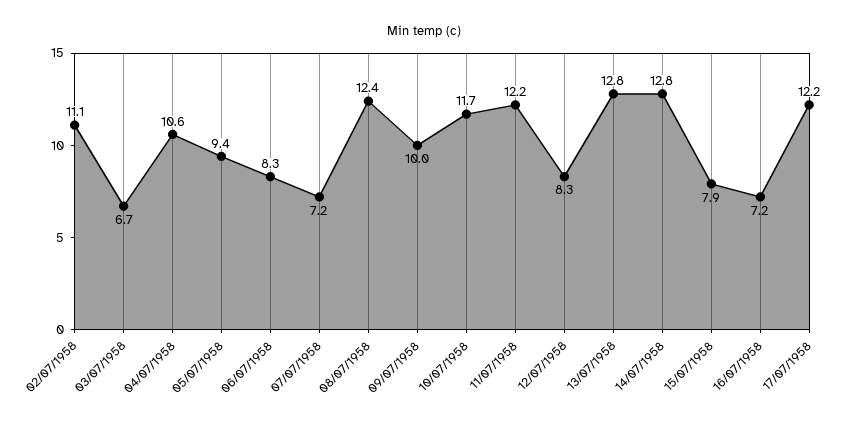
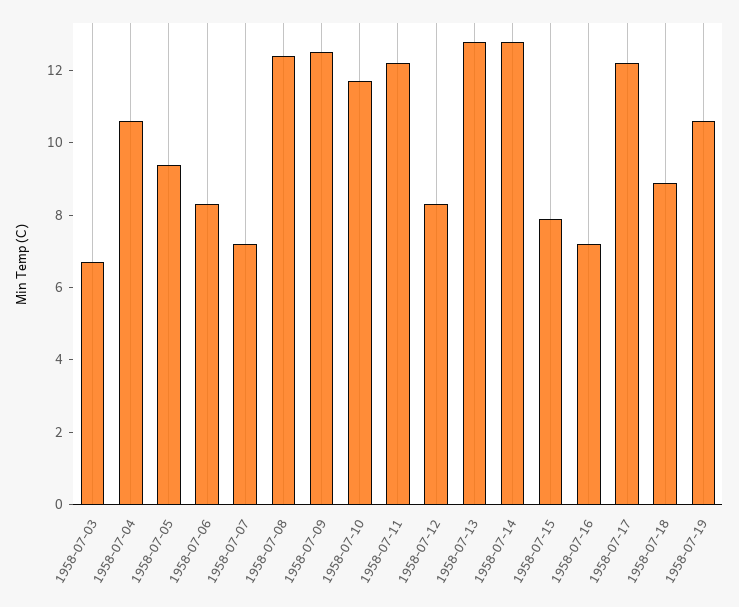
02/07/1958: 11.1 -> none
09/07/1958: 10 -> 12.5
1958-07-18: none -> 9
1958-07-19: none -> 10.5

